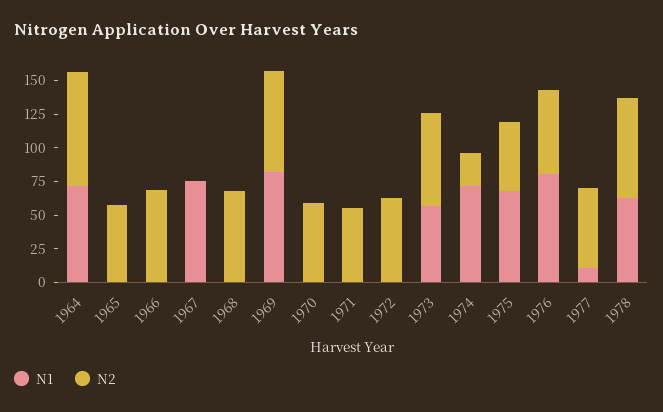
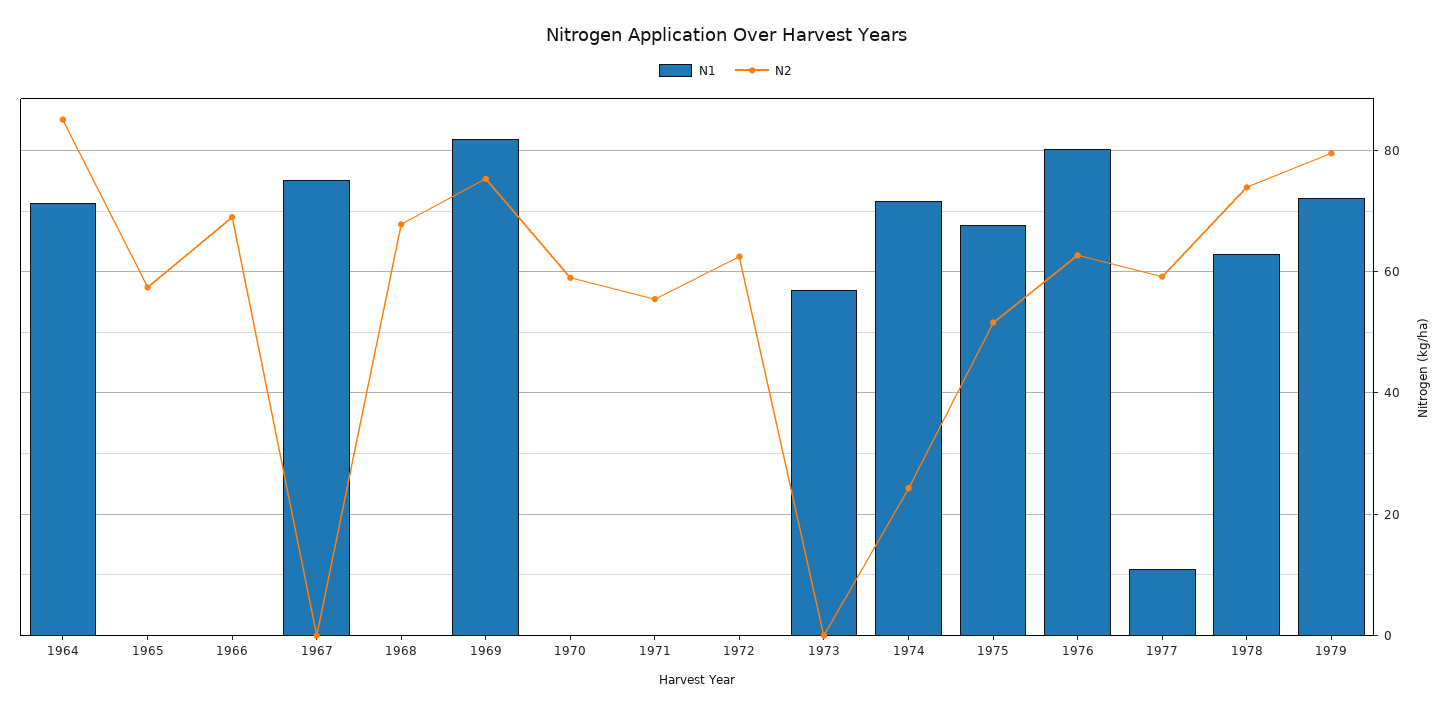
N2, 1973: 75 -> 0
N1, 1979: none -> 72
N2, 1979: none -> 80

